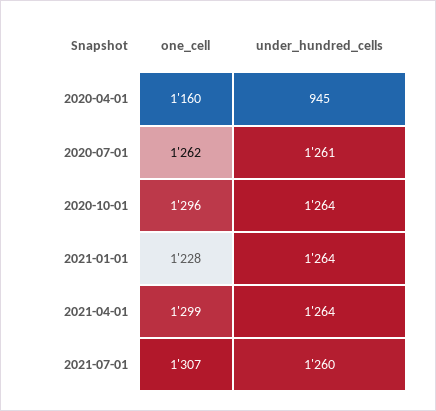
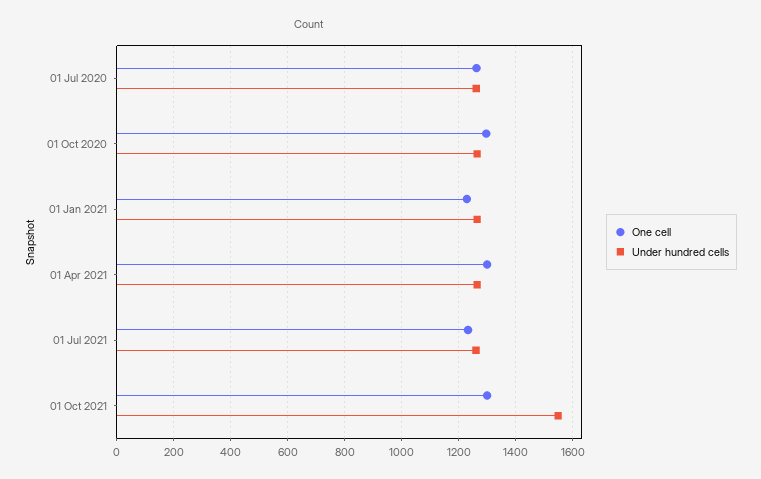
one_cell, 2020-04-01: 1160 -> none
under_hundred_cells, 2020-04-01: 945 -> none
one_cell, 2021-07-01: 1307 -> 1225
one_cell, 01 Oct 2021: none -> 1300
under_hundred_cells, 01 Oct 2021: none -> 1550

